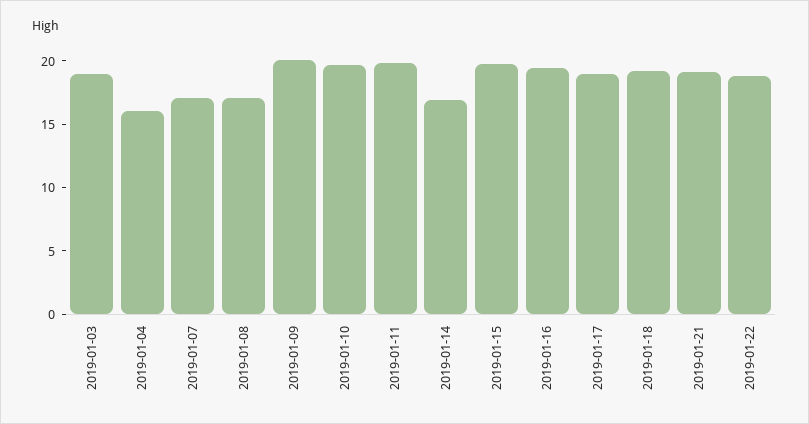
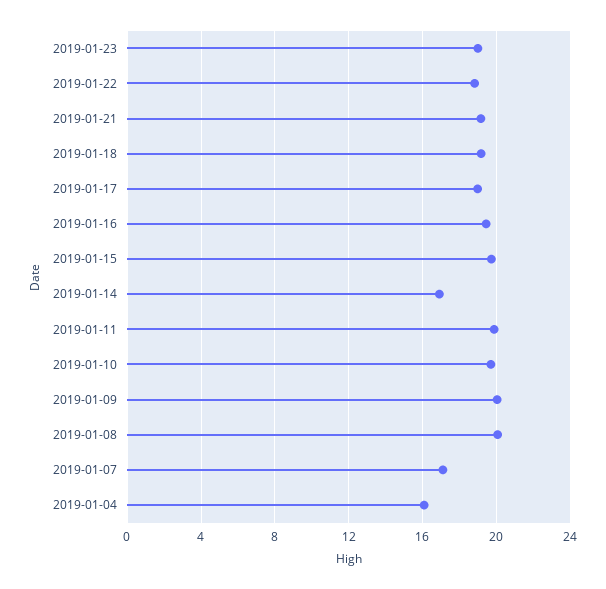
2019-01-03: 19 -> none
2019-01-08: 17 -> 20
2019-01-23: none -> 19

